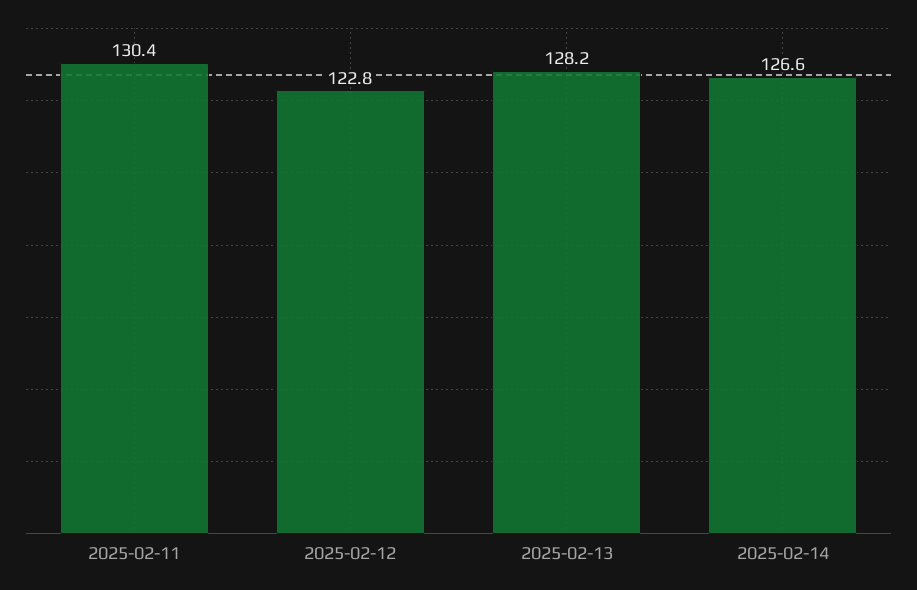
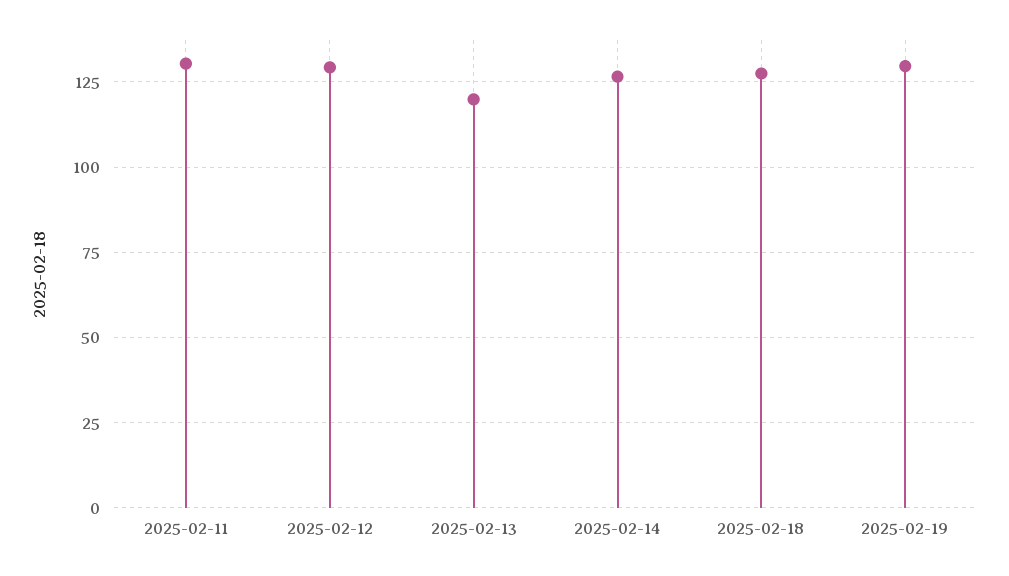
2025-02-12: 122.8 -> 130
2025-02-13: 128.2 -> 120
2025-02-18: none -> 127.5
2025-02-19: none -> 130

